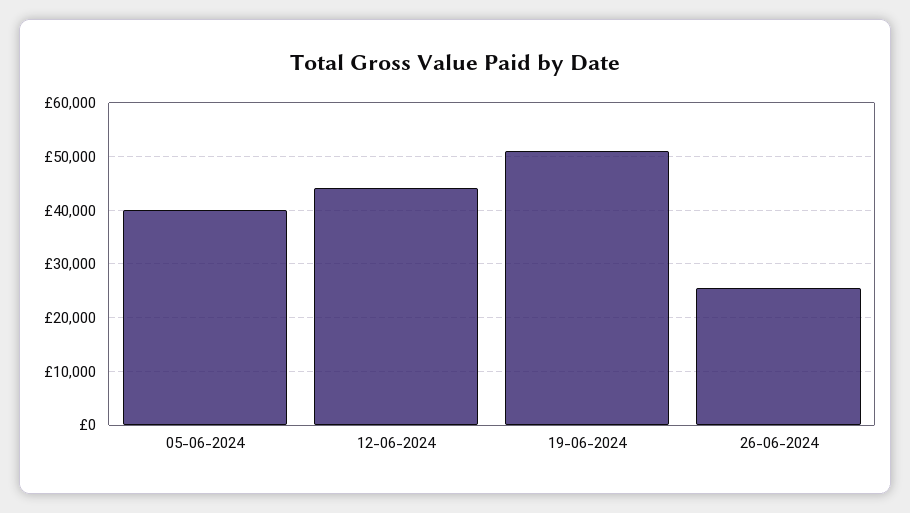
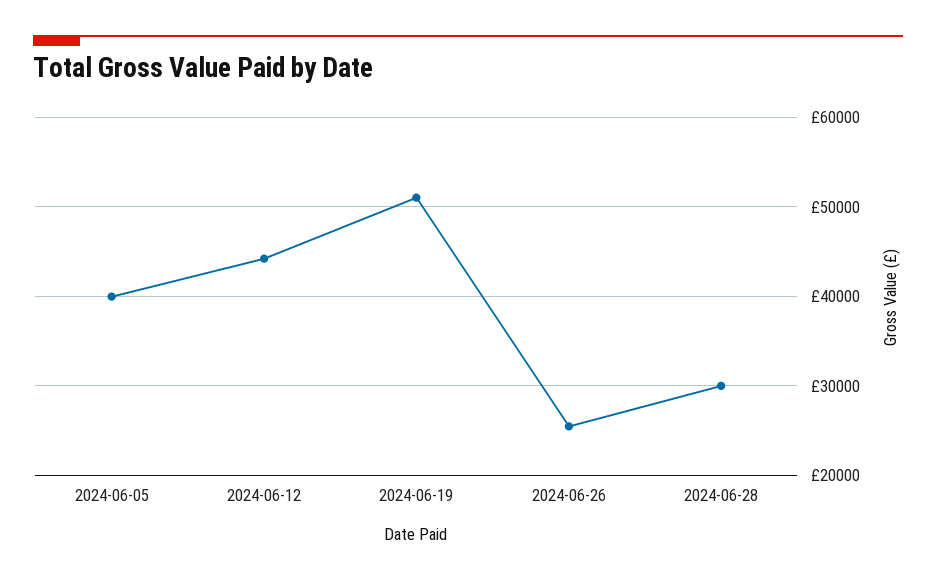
2024-06-28: none -> 30000

